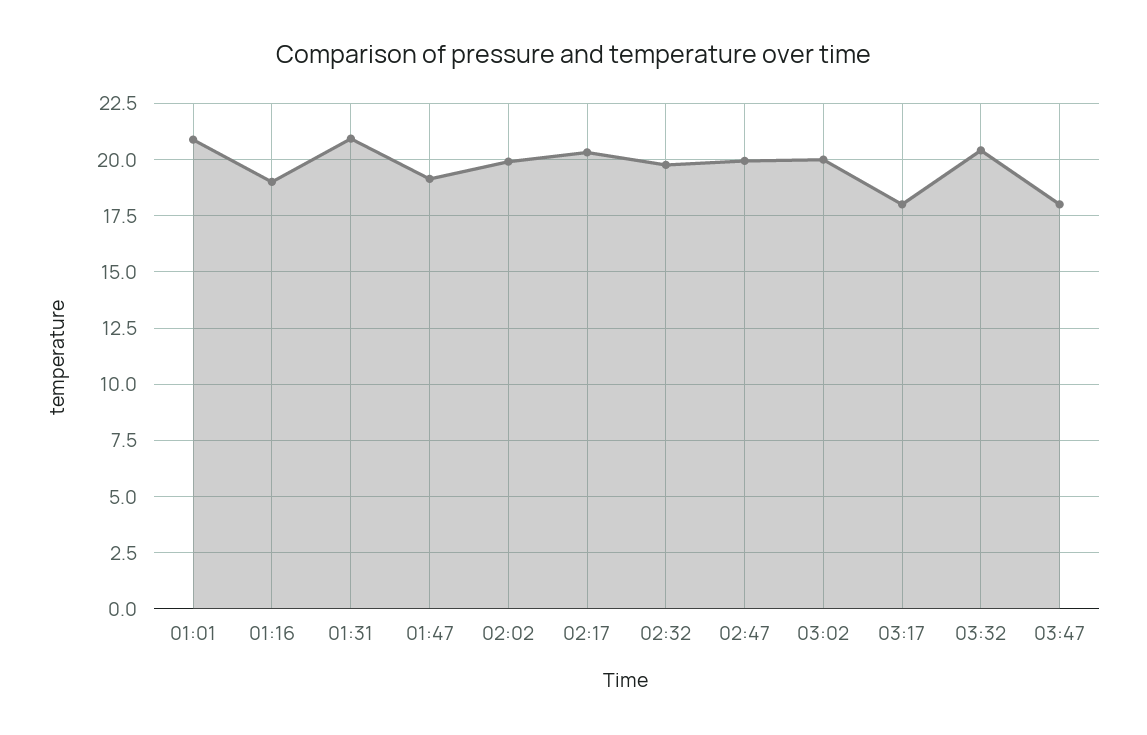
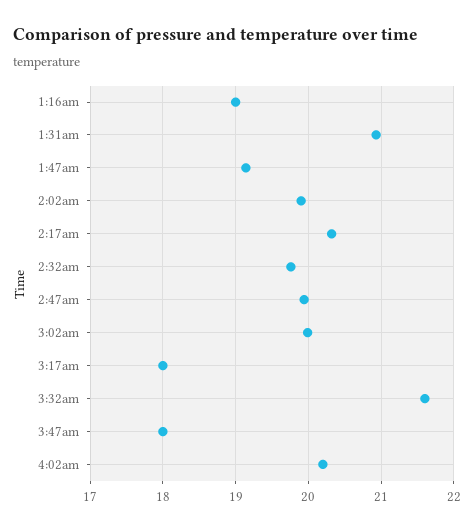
01:01: 21 -> none
03:32: 20.5 -> 21.6
4:02am: none -> 20.2

